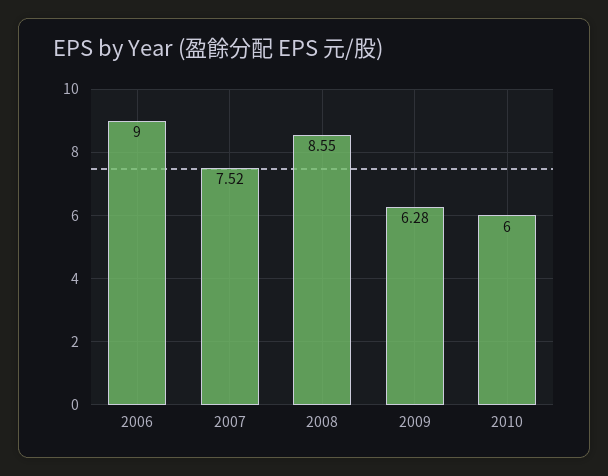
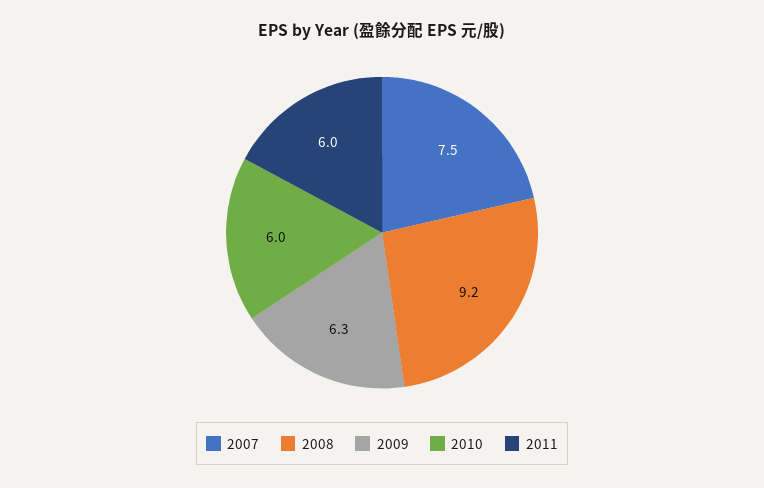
2006: 9 -> none
2008: 8.55 -> 9.2
2011: none -> 6

